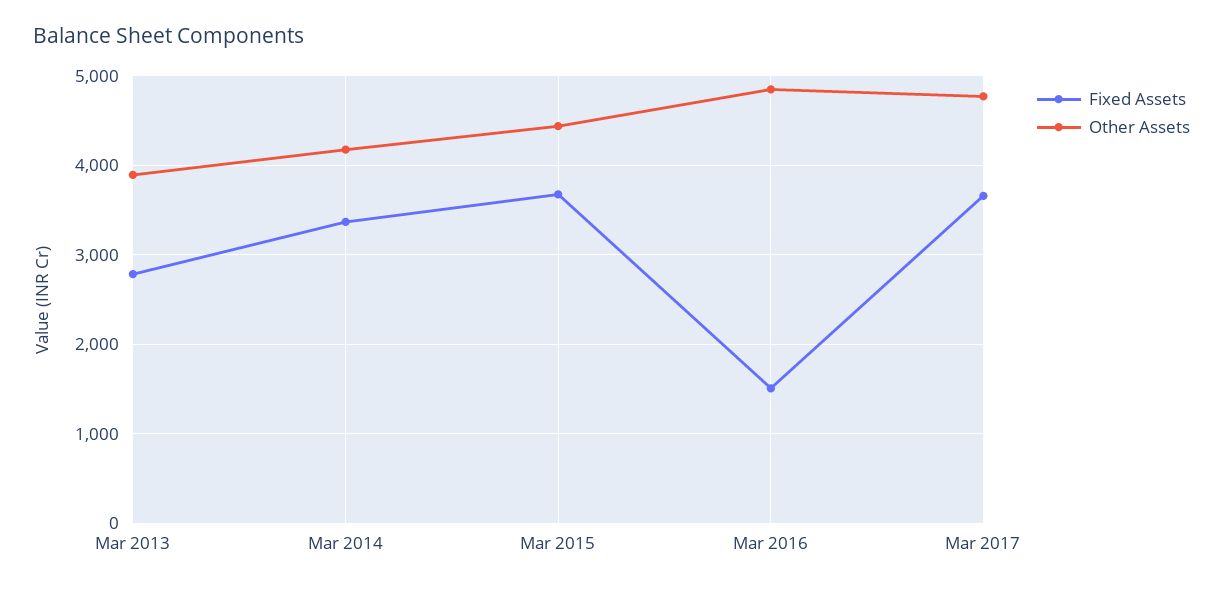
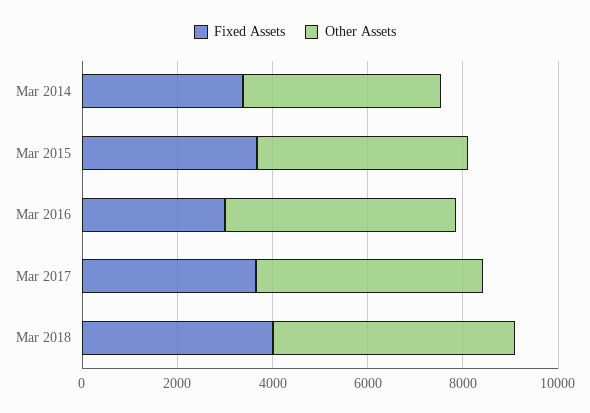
Fixed Assets, Mar 2013: 2800 -> none
Other Assets, Mar 2013: 3900 -> none
Fixed Assets, Mar 2016: 1500 -> 3000
Fixed Assets, Mar 2018: none -> 4000
Other Assets, Mar 2018: none -> 5000

